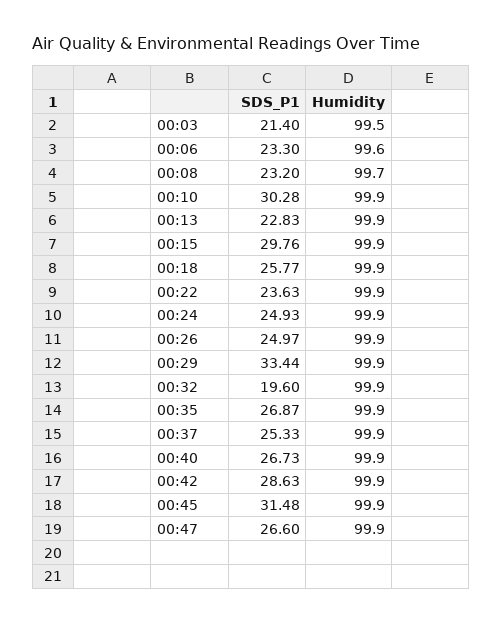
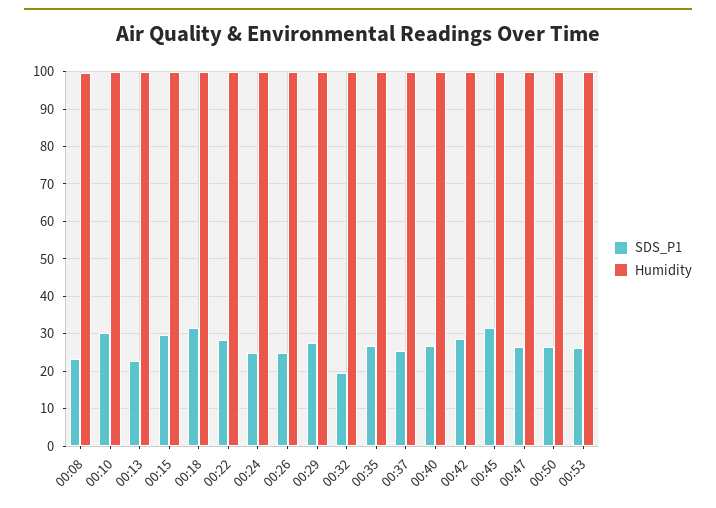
SDS_P1, 00:03: 21.4 -> none
Humidity, 00:03: 99.5 -> none
SDS_P1, 00:06: 23.3 -> none
Humidity, 00:06: 99.6 -> none
SDS_P1, 00:18: 25.77 -> 32
SDS_P1, 00:22: 23.63 -> 28
SDS_P1, 00:29: 33.44 -> 28
SDS_P1, 00:50: none -> 26
Humidity, 00:50: none -> 100
SDS_P1, 00:53: none -> 26
Humidity, 00:53: none -> 100

